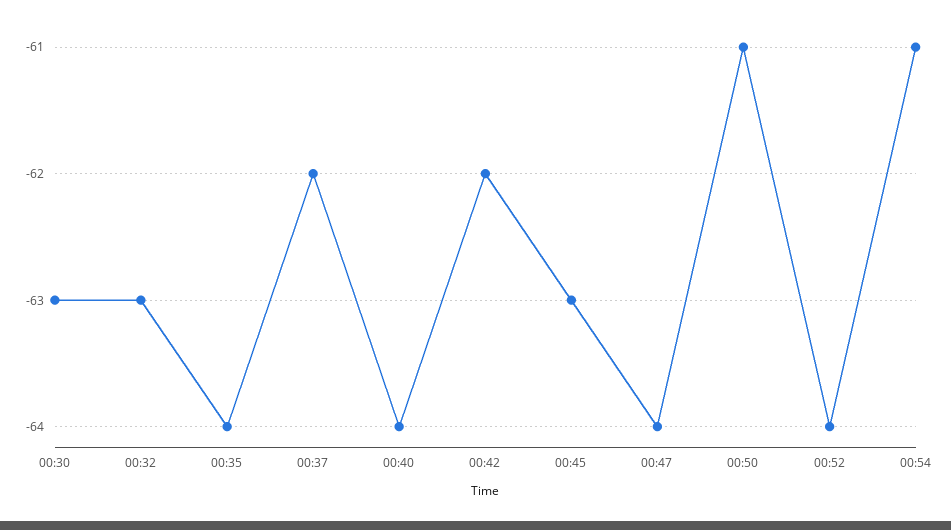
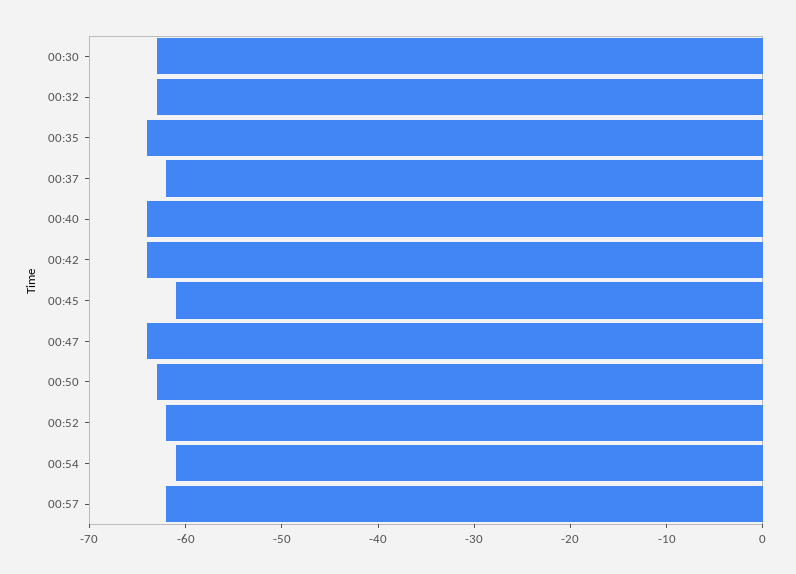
00:42: -62 -> -64
00:45: -63 -> -61
00:50: -61 -> -63
00:52: -64 -> -62
00:57: none -> -62

